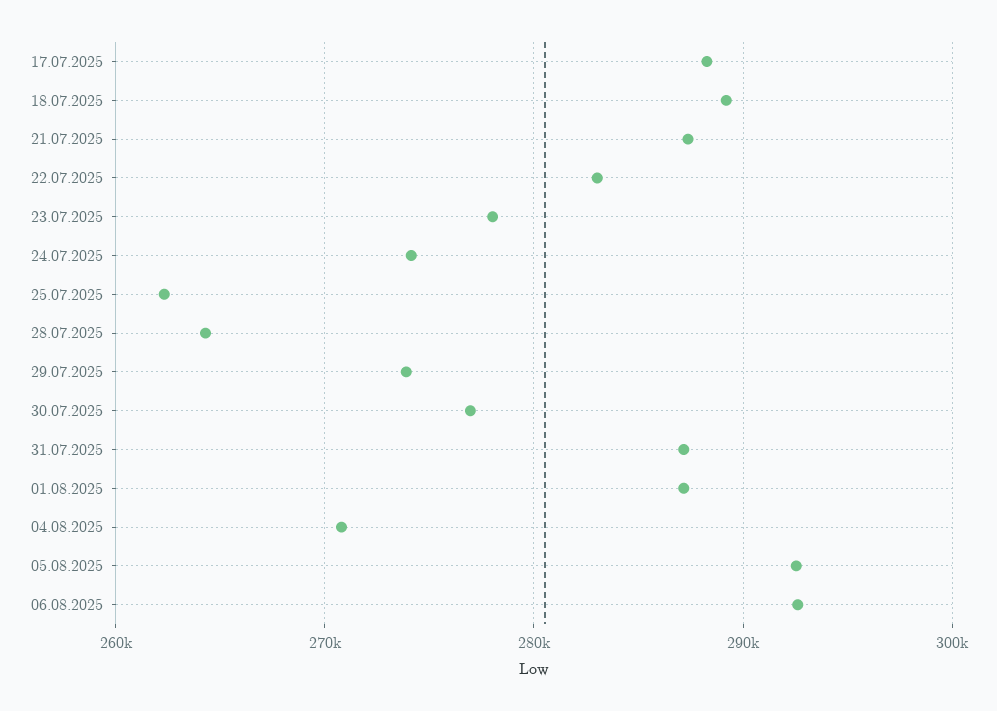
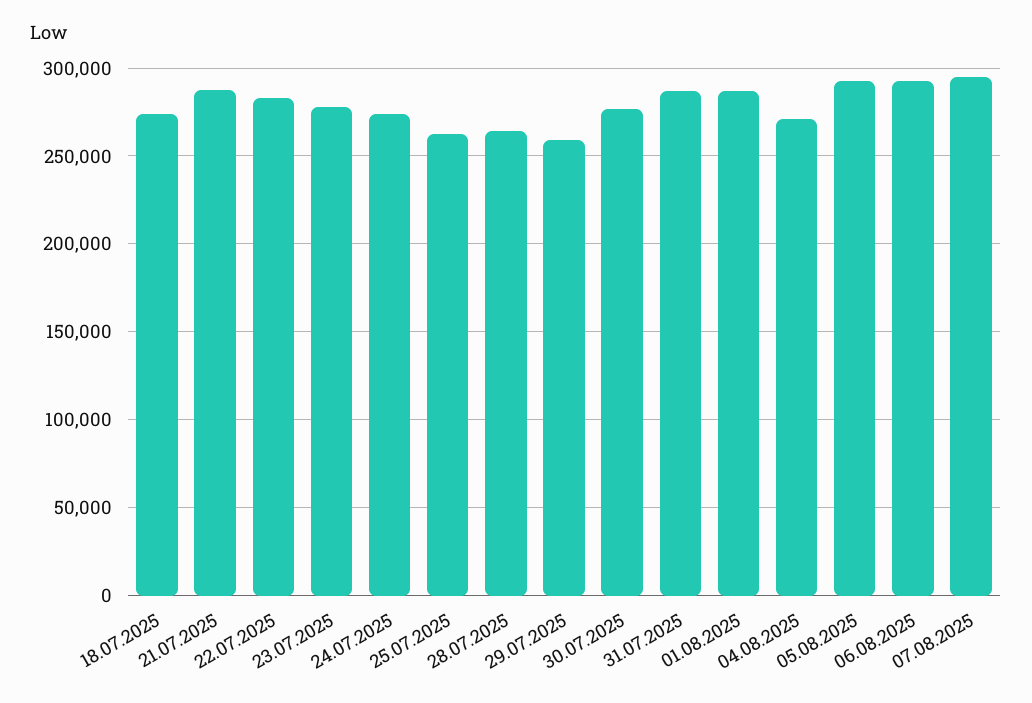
17.07.2025: 288000 -> none
18.07.2025: 289000 -> 275000
29.07.2025: 274000 -> 260000
07.08.2025: none -> 295000

